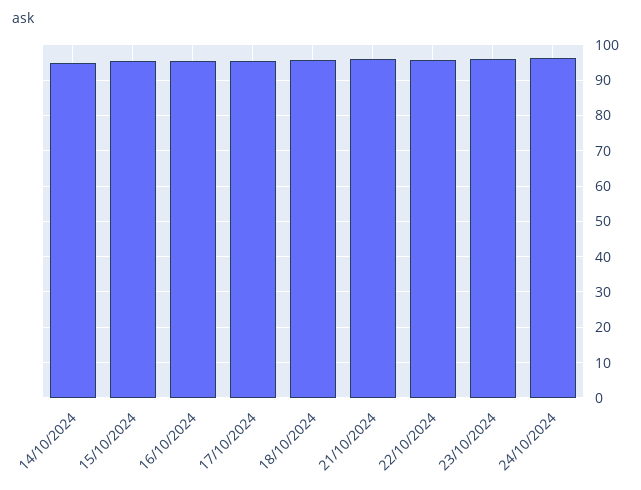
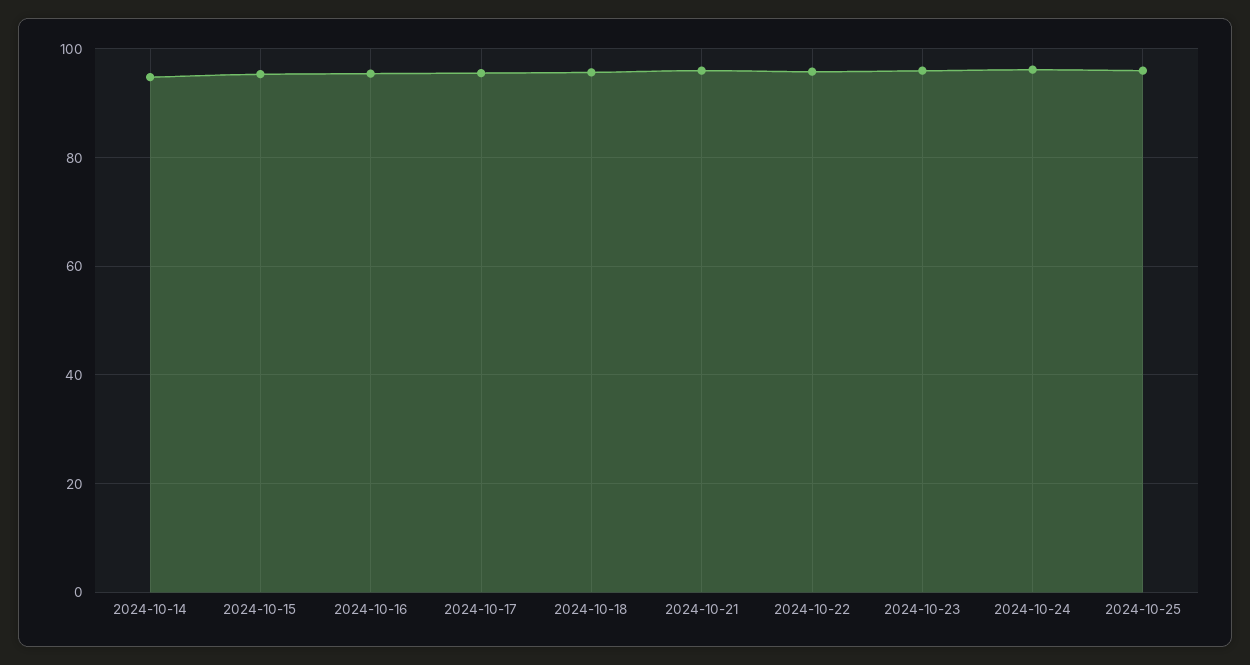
2024-10-25: none -> 96

